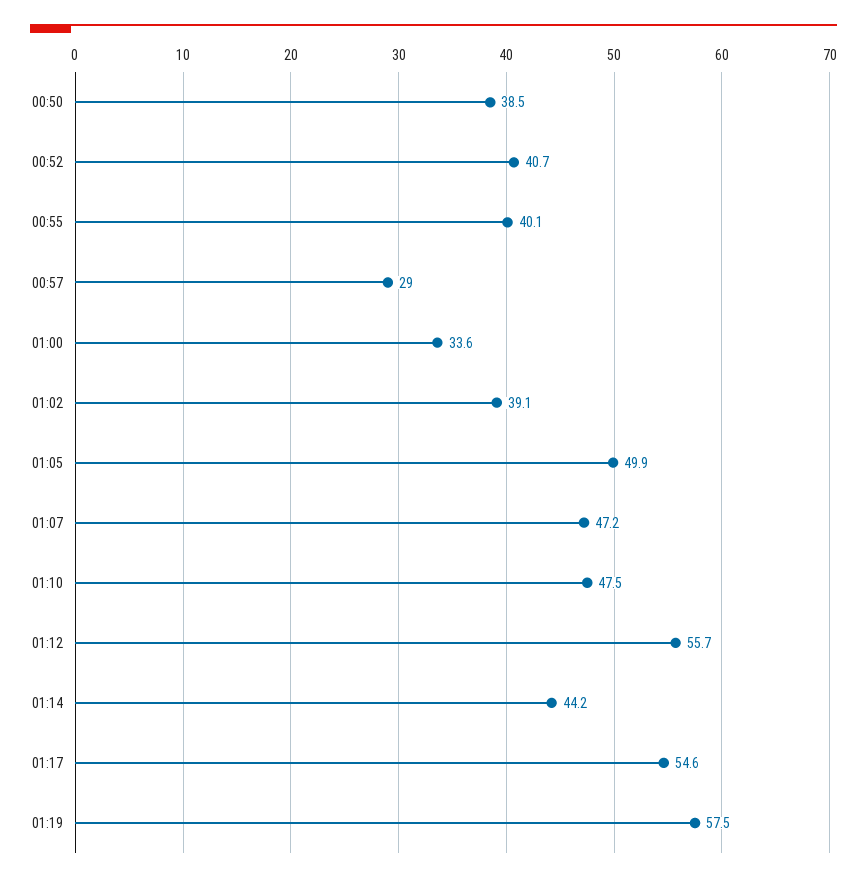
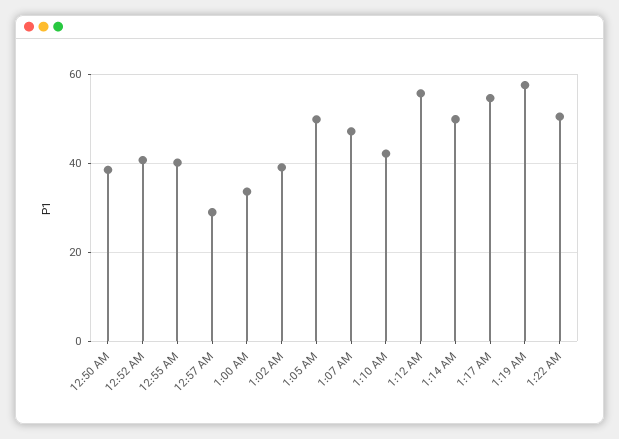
01:10: 47.5 -> 42
01:14: 44.2 -> 50
1:22 AM: none -> 50

